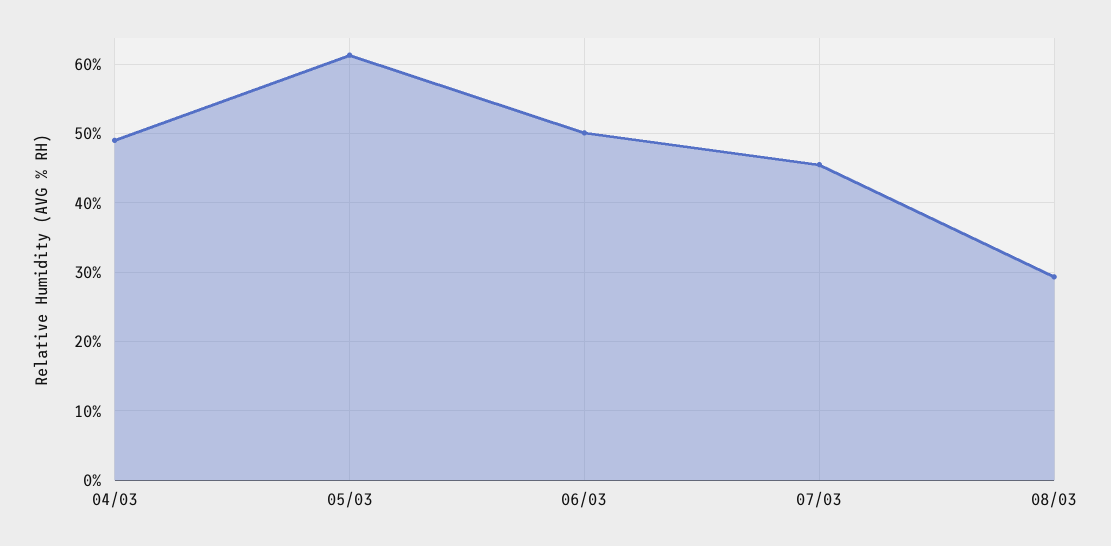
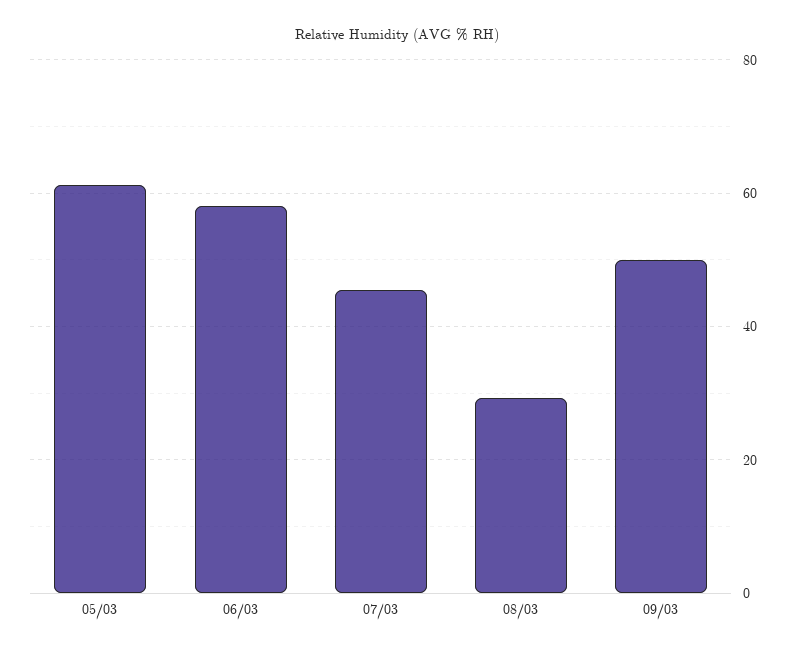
04/03: 49 -> none
06/03: 50 -> 58
09/03: none -> 50

